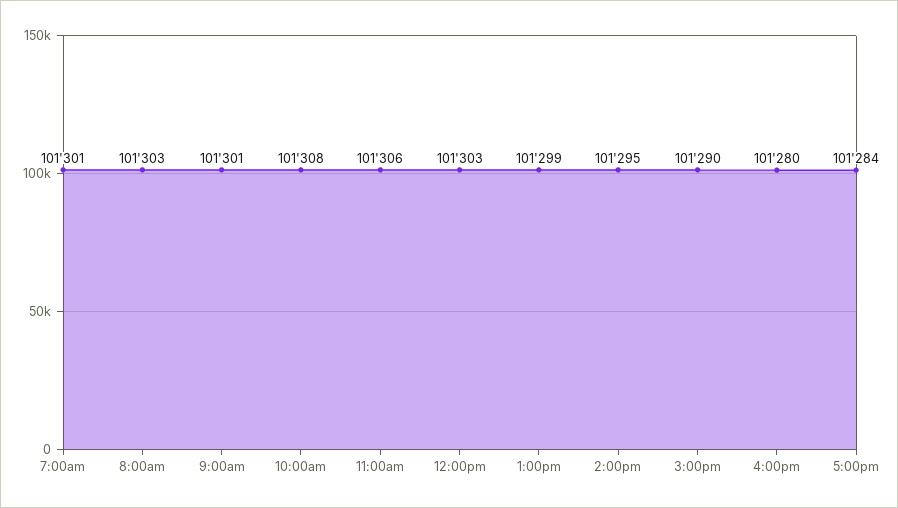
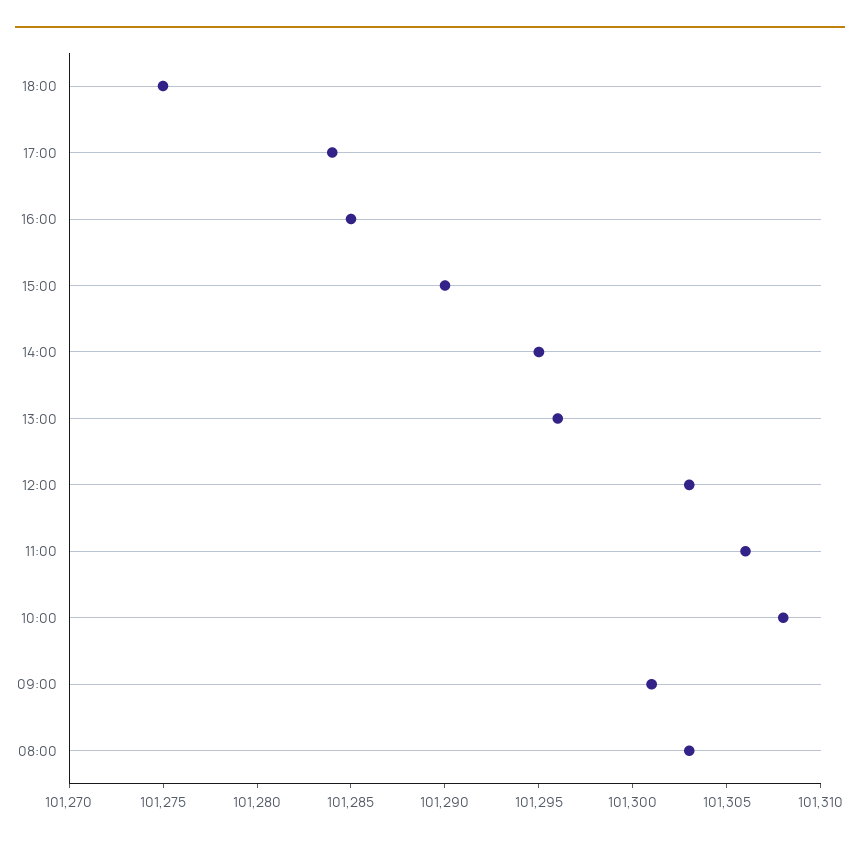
7:00am: 101301 -> none
1:00pm: 101299 -> 101296
4:00pm: 101280 -> 101285
18:00: none -> 101275

